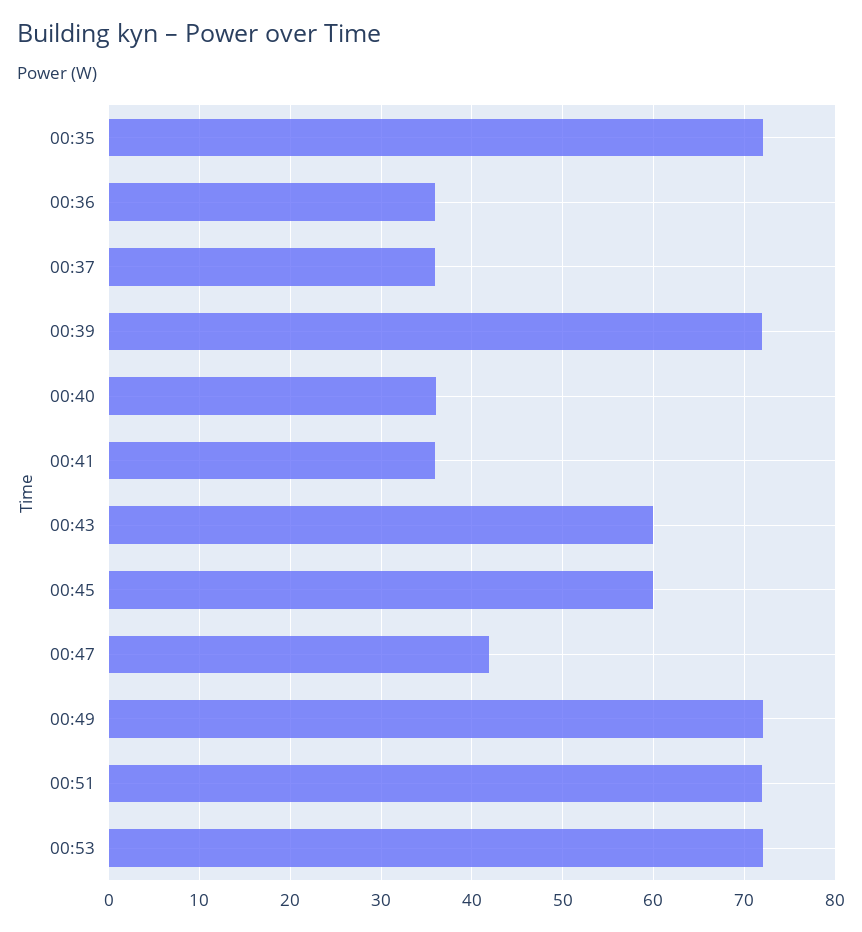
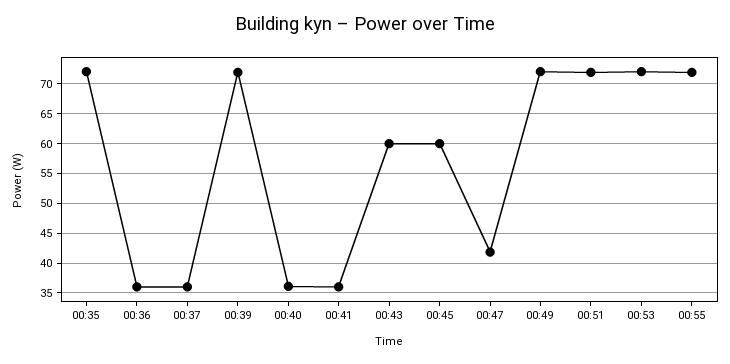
00:55: none -> 72.5

